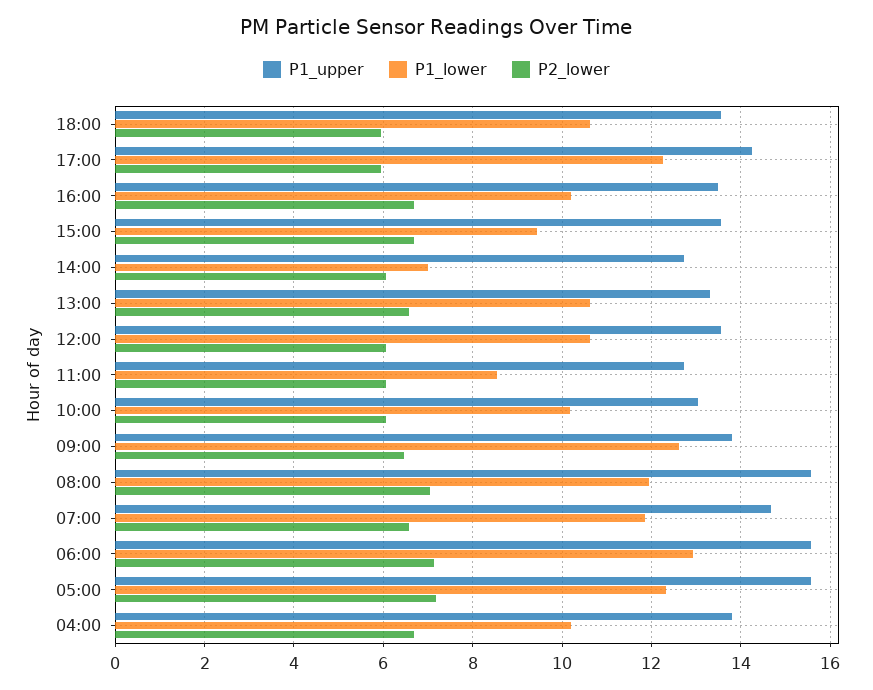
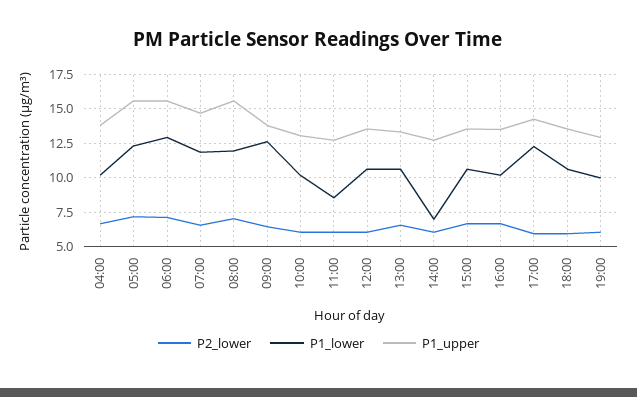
P1_lower, 15:00: 9.4 -> 10.5
P2_lower, 19:00: none -> 6
P1_lower, 19:00: none -> 10
P1_upper, 19:00: none -> 13

